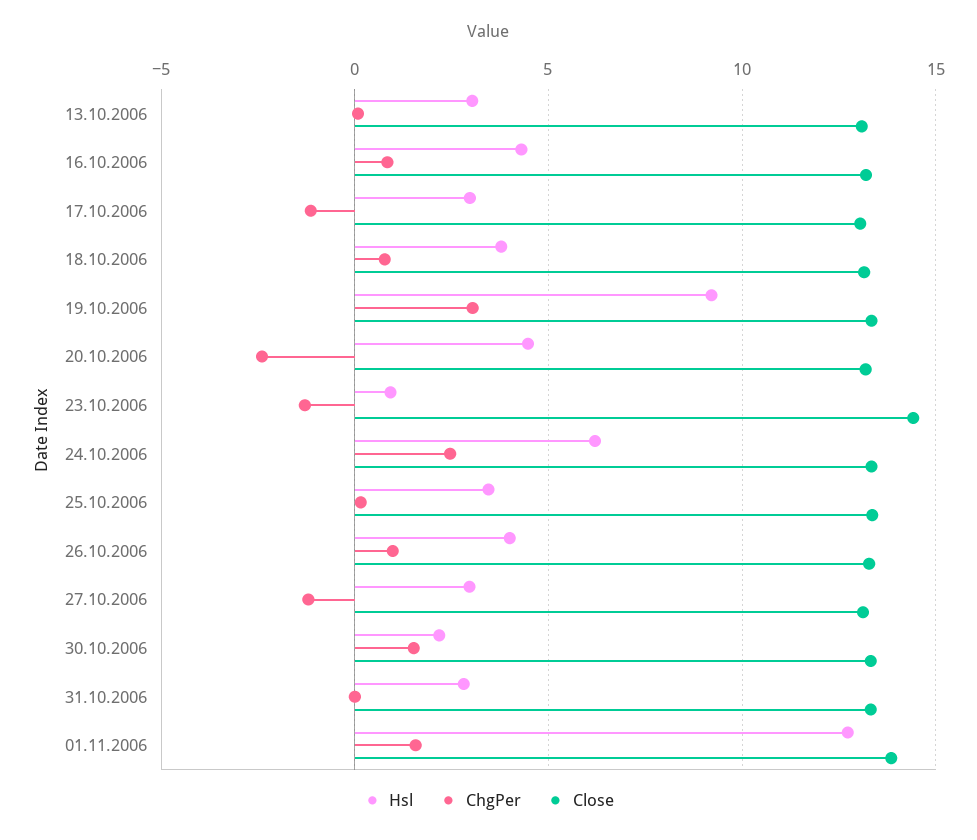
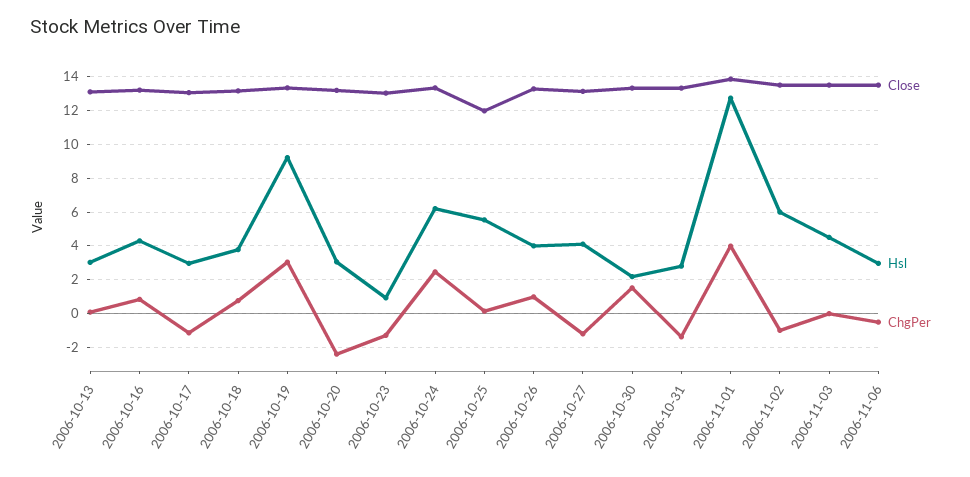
Hsl, 20.10.2006: 4.5 -> 3
Close, 23.10.2006: 14.5 -> 13
Hsl, 25.10.2006: 3.5 -> 5.5
Close, 25.10.2006: 13.5 -> 12
Hsl, 27.10.2006: 3 -> 4
ChgPer, 31.10.2006: 0 -> -1.5
ChgPer, 01.11.2006: 1.5 -> 4
Close, 2006-11-02: none -> 13.5
Hsl, 2006-11-02: none -> 6
ChgPer, 2006-11-02: none -> -1
Close, 2006-11-03: none -> 13.5
Hsl, 2006-11-03: none -> 4.5
ChgPer, 2006-11-03: none -> 0
Close, 2006-11-06: none -> 13.5
Hsl, 2006-11-06: none -> 3
ChgPer, 2006-11-06: none -> -0.5

